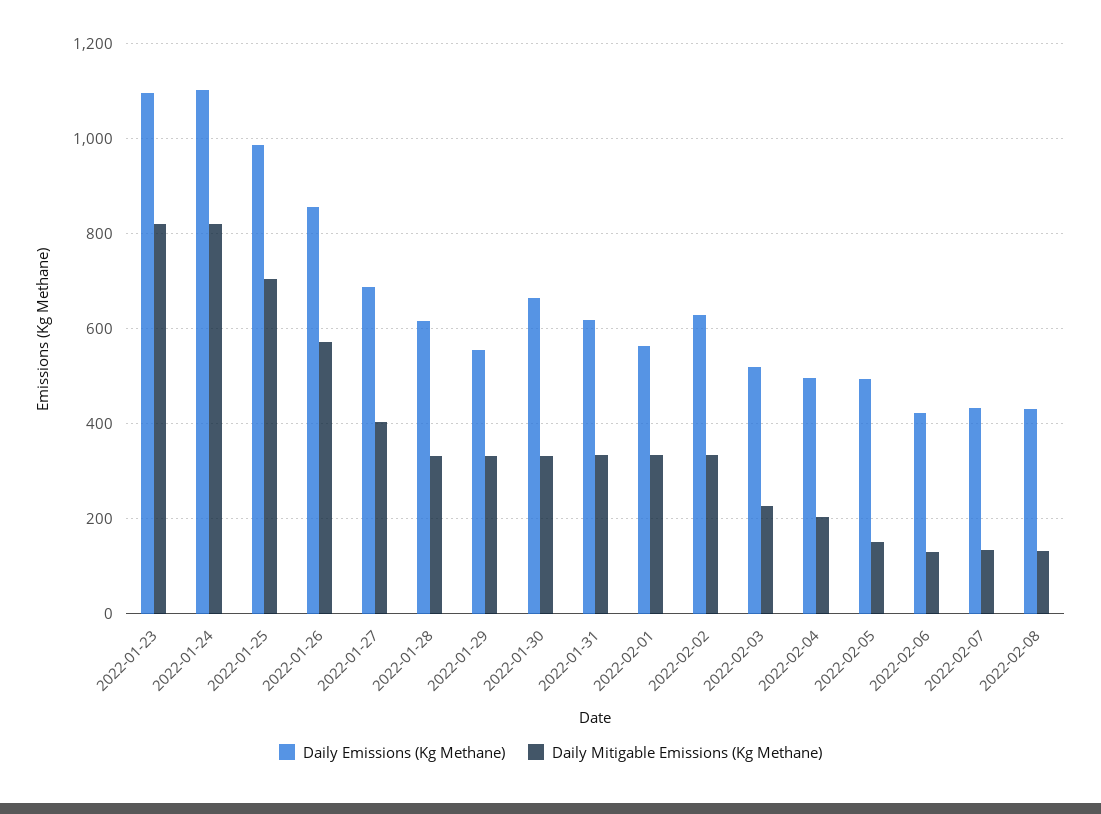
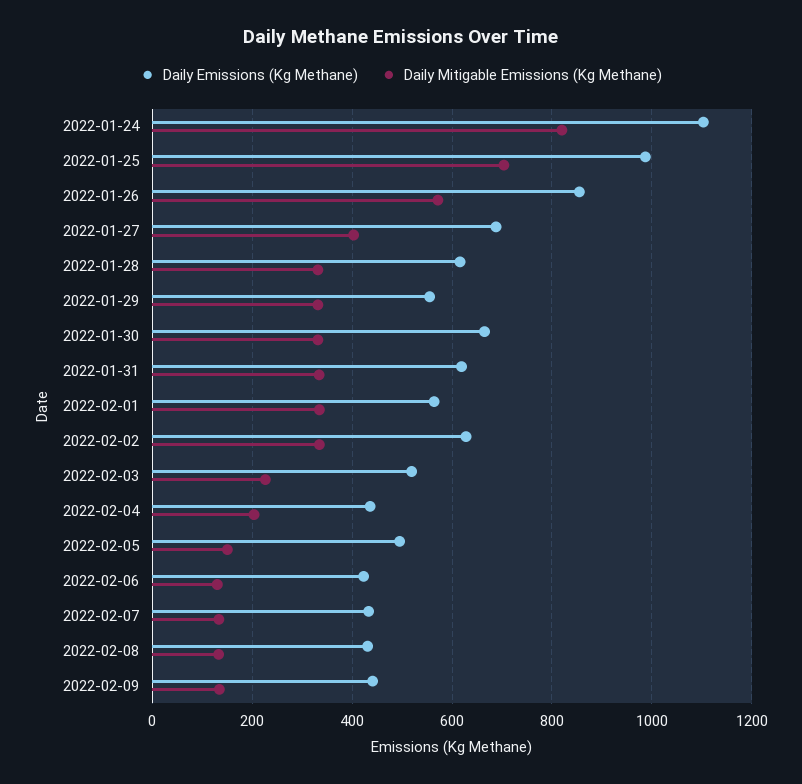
Daily Emissions (Kg Methane), 2022-01-23: 1100 -> none
Daily Mitigable Emissions (Kg Methane), 2022-01-23: 820 -> none
Daily Emissions (Kg Methane), 2022-02-04: 500 -> 440
Daily Emissions (Kg Methane), 2022-02-09: none -> 440
Daily Mitigable Emissions (Kg Methane), 2022-02-09: none -> 140

